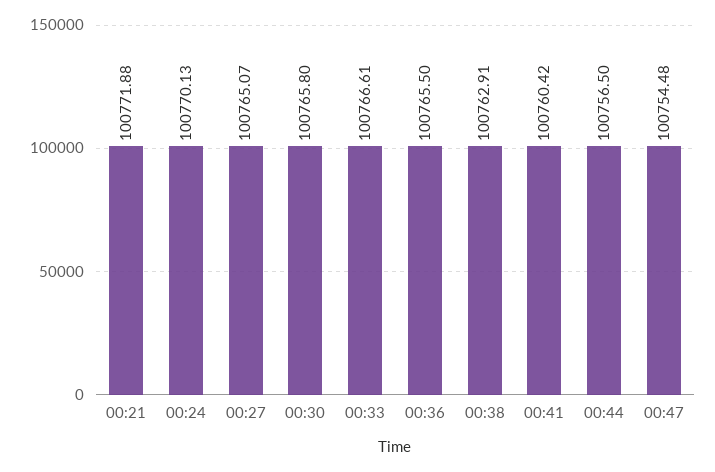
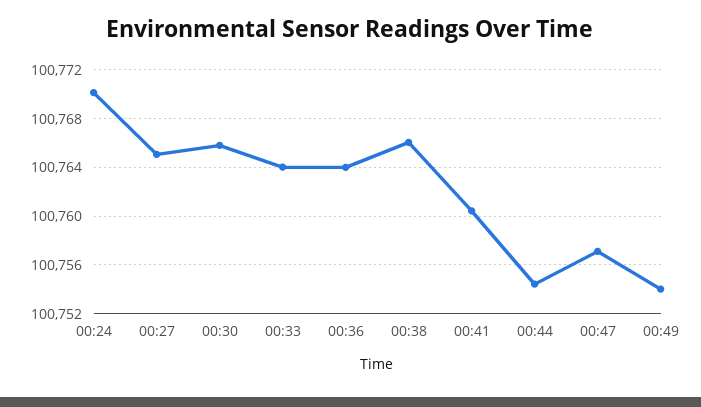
00:21: 100771.88 -> none
00:33: 100766.61 -> 100764
00:36: 100765.5 -> 100764
00:38: 100762.91 -> 100766
00:44: 100756.5 -> 100754.5
00:47: 100754.48 -> 100757
00:49: none -> 100754

